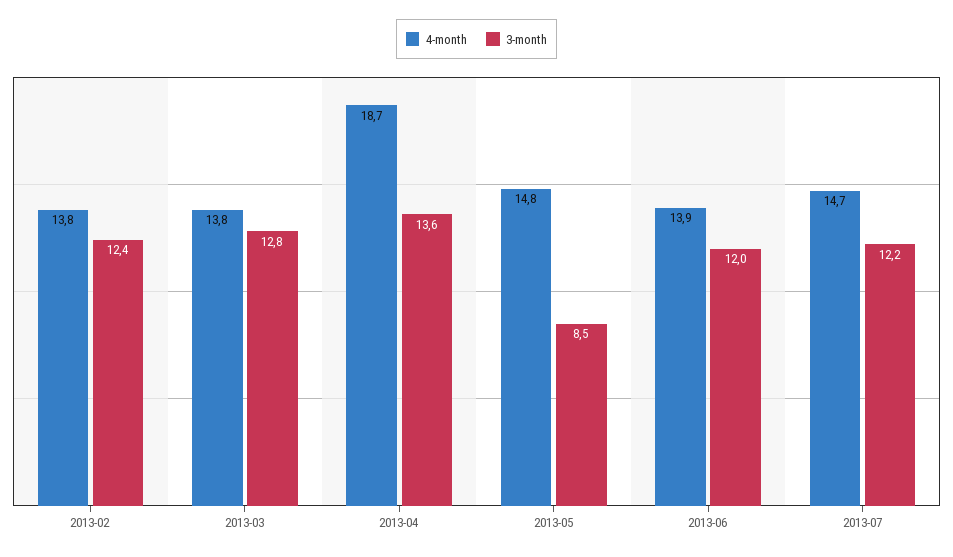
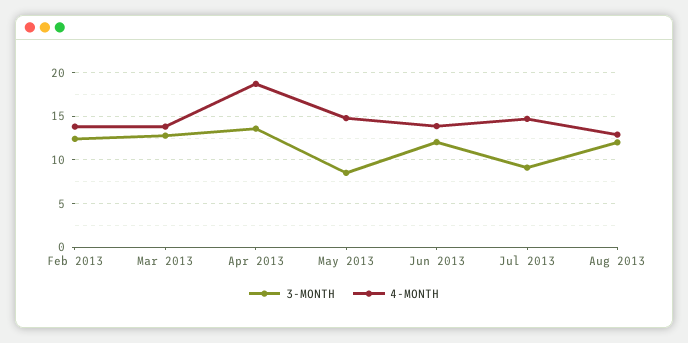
3-month, 2013-07: 12.2 -> 9
3-month, Aug 2013: none -> 12
4-month, Aug 2013: none -> 13

